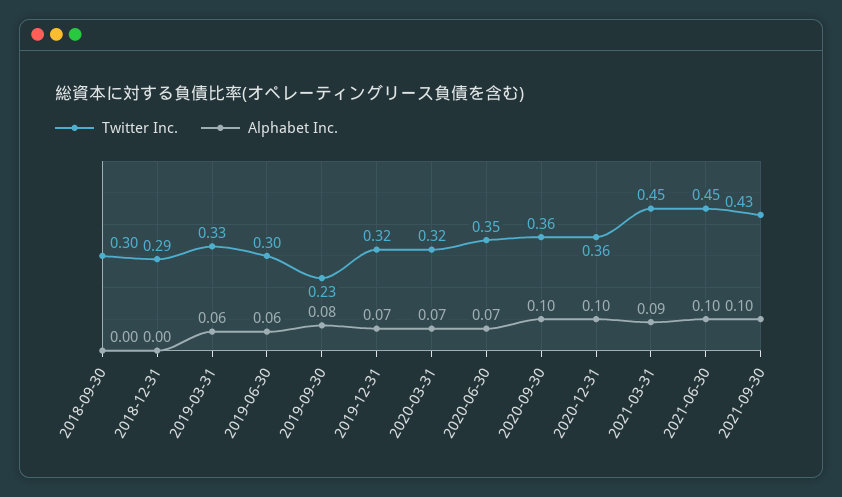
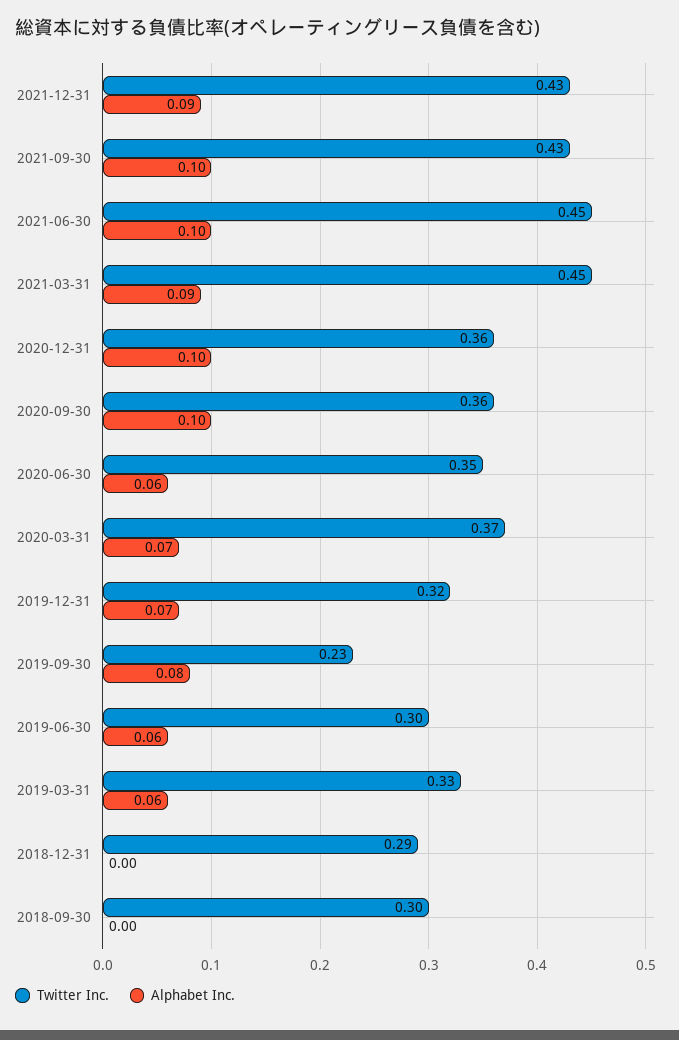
Twitter Inc., 2020-03-31: 0.32 -> 0.37
Alphabet Inc., 2020-06-30: 0.07 -> 0.06
Twitter Inc., 2021-12-31: none -> 0.43
Alphabet Inc., 2021-12-31: none -> 0.09

